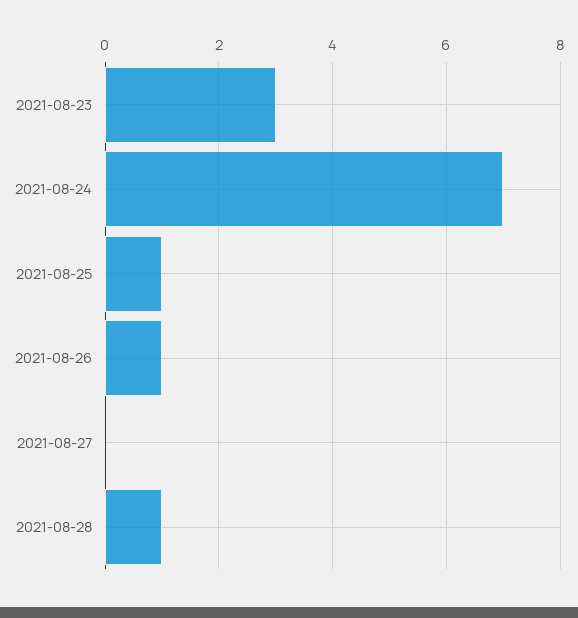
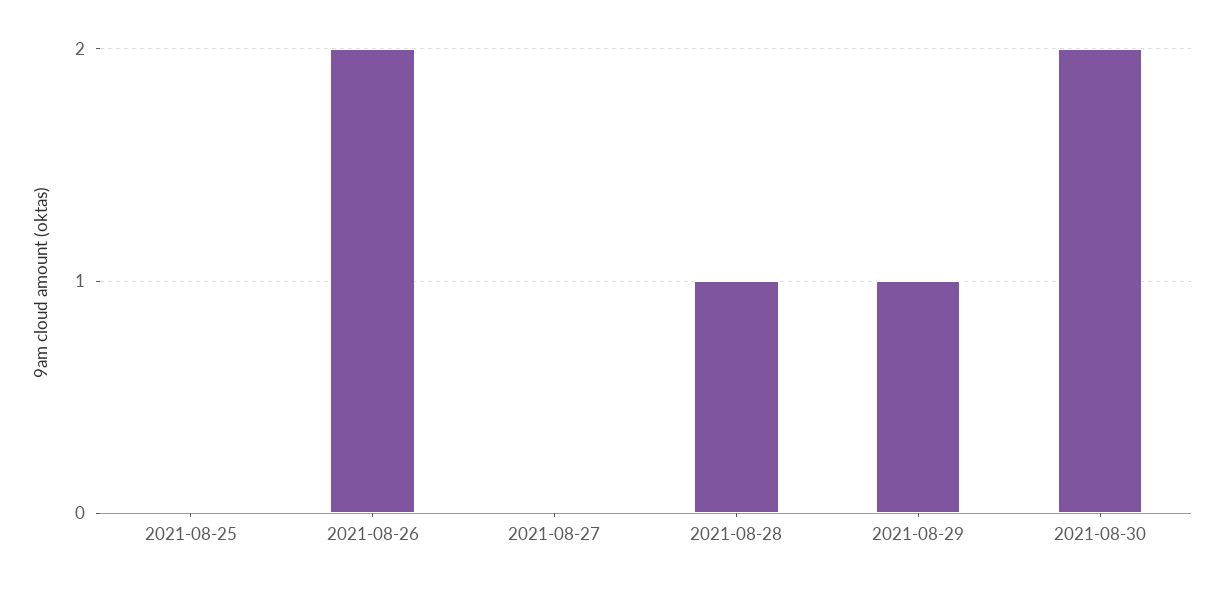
2021-08-23: 3 -> none
2021-08-24: 7 -> none
2021-08-25: 1 -> 0
2021-08-26: 1 -> 2
2021-08-29: none -> 1
2021-08-30: none -> 2

